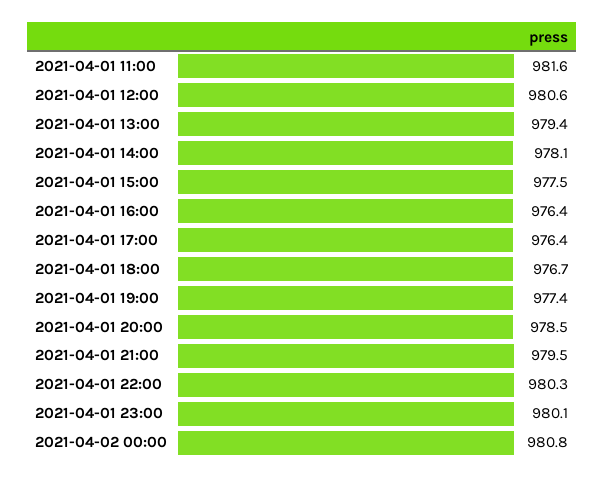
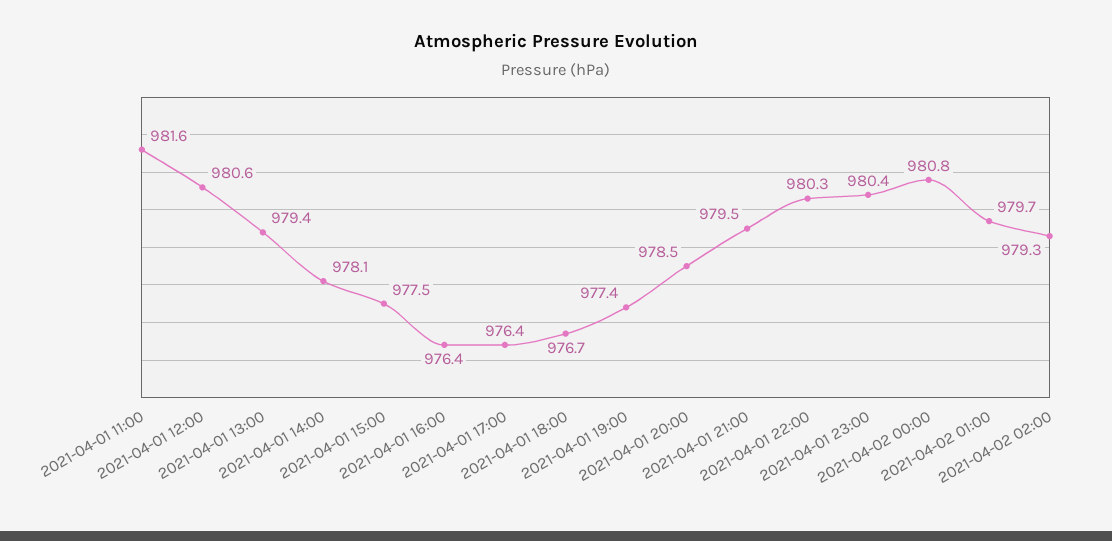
2021-04-01 23:00: 980.1 -> 980.4
2021-04-02 01:00: none -> 979.7
2021-04-02 02:00: none -> 979.3

